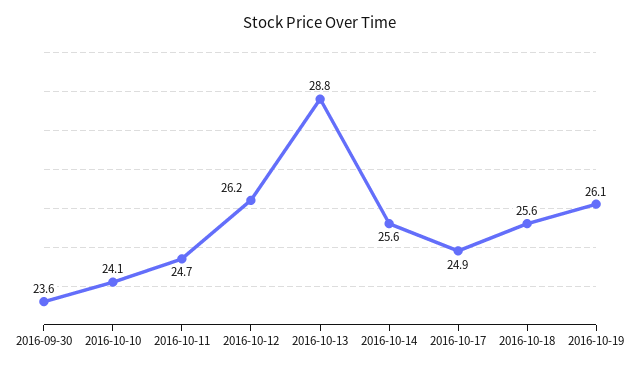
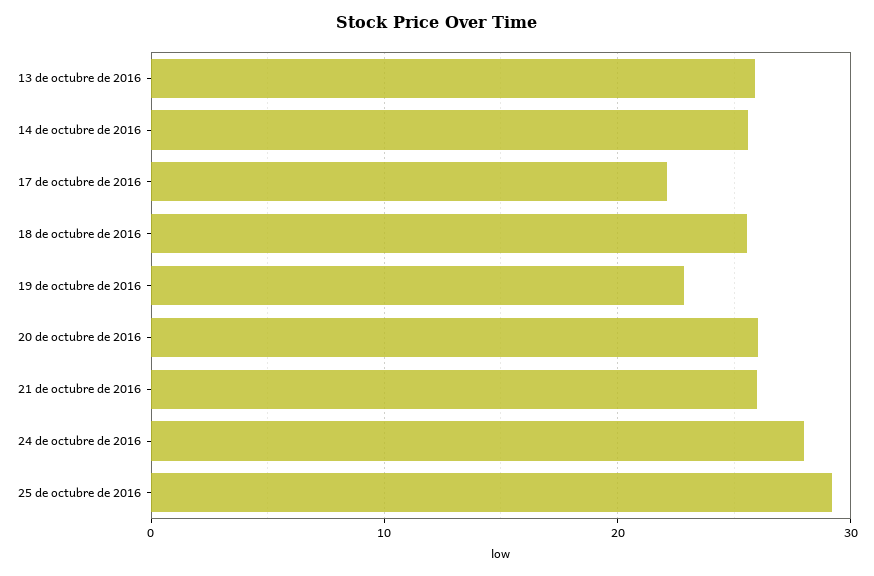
2016-09-30: 23.6 -> none
2016-10-10: 24.1 -> none
2016-10-11: 24.7 -> none
2016-10-12: 26.2 -> none
2016-10-13: 28.8 -> 26
2016-10-17: 24.9 -> 22
2016-10-19: 26.1 -> 23
20 de octubre de 2016: none -> 26
21 de octubre de 2016: none -> 26
24 de octubre de 2016: none -> 28
25 de octubre de 2016: none -> 29

